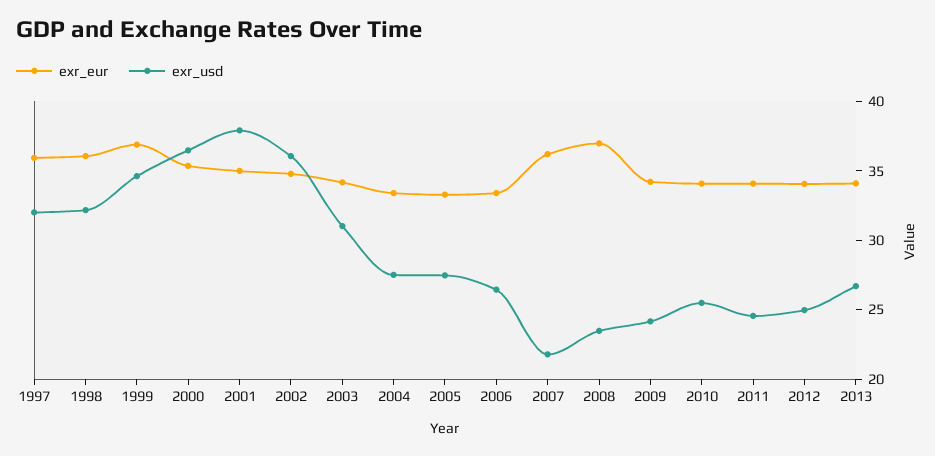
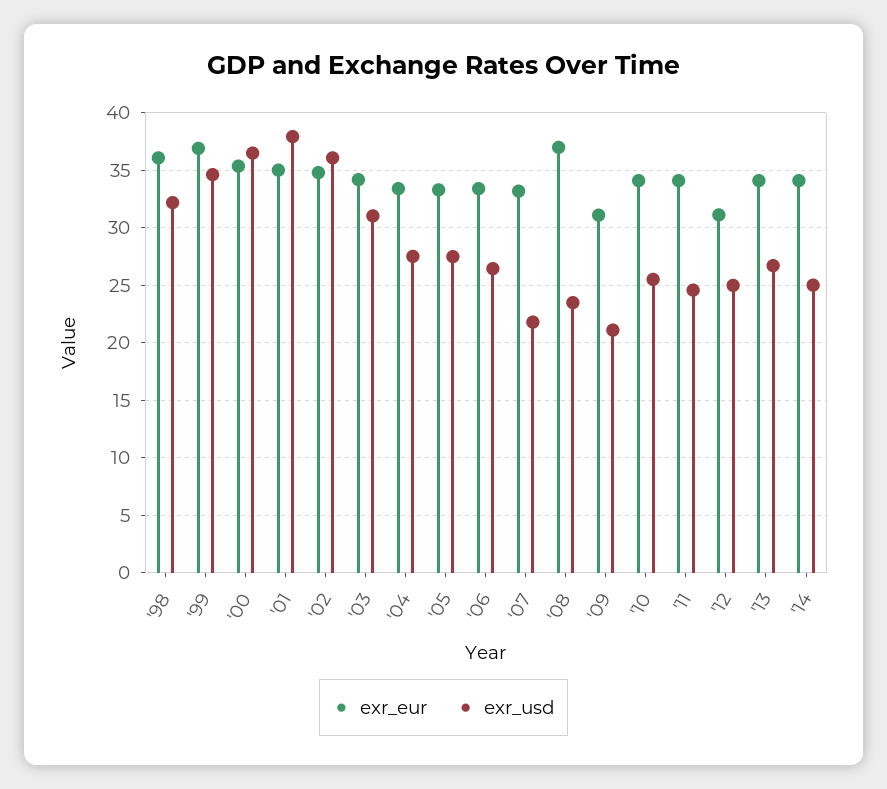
exr_eur, 1997: 36 -> none
exr_usd, 1997: 32 -> none
exr_eur, 2007: 36 -> 33
exr_eur, 2009: 34 -> 31
exr_usd, 2009: 24 -> 21
exr_eur, 2012: 34 -> 31
exr_eur, '14: none -> 34
exr_usd, '14: none -> 25

